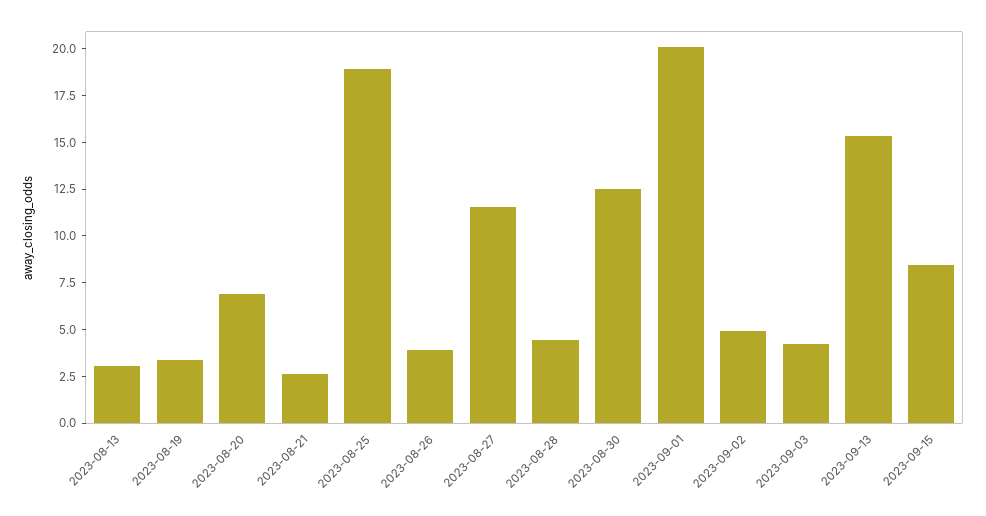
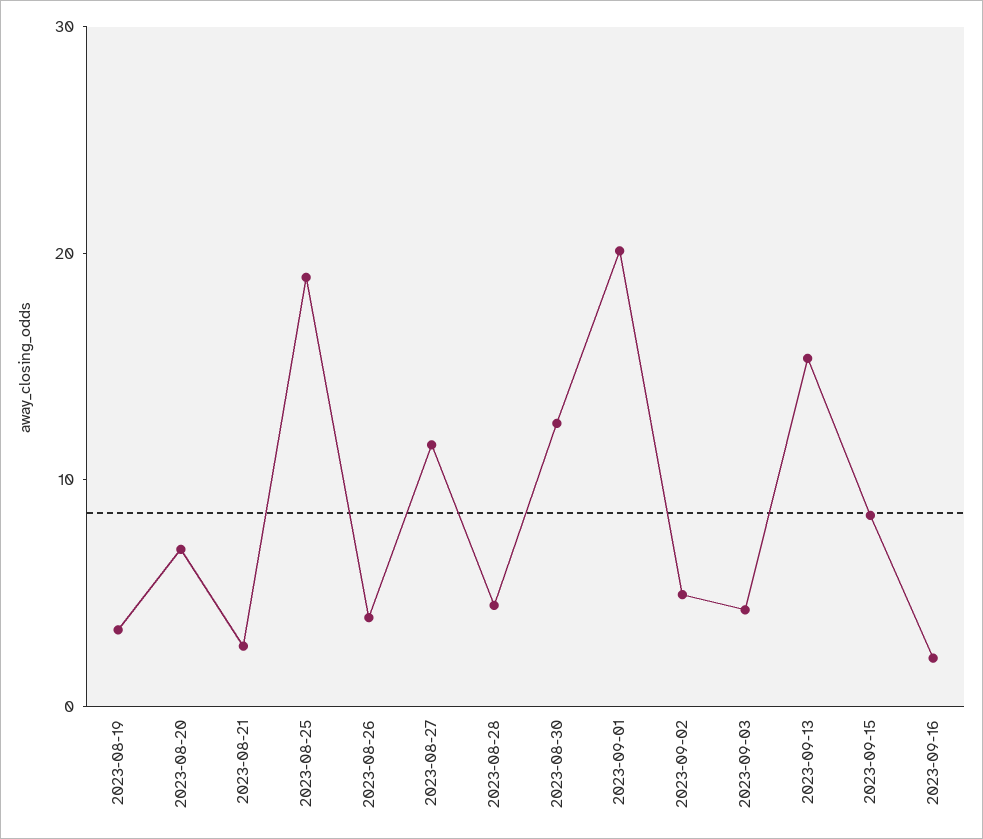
2023-08-13: 3 -> none
2023-09-16: none -> 2

